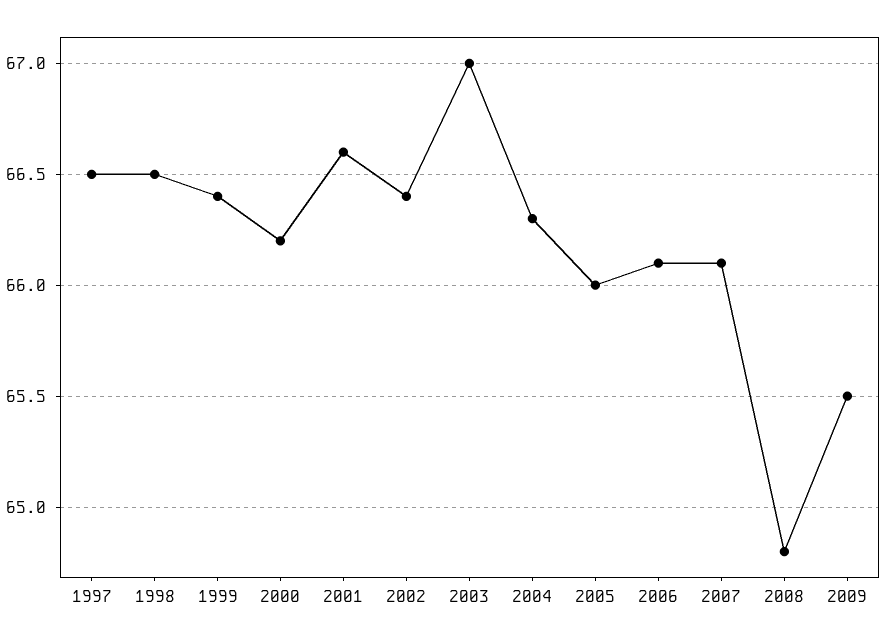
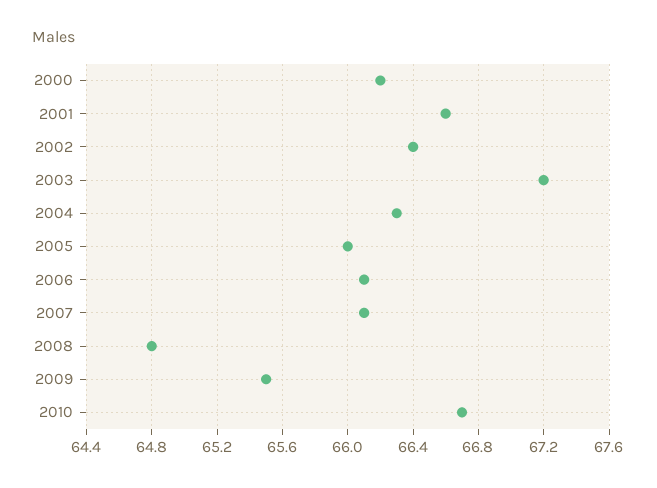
1997: 66.5 -> none
1998: 66.5 -> none
1999: 66.4 -> none
2003: 67 -> 67.2
2010: none -> 66.7

